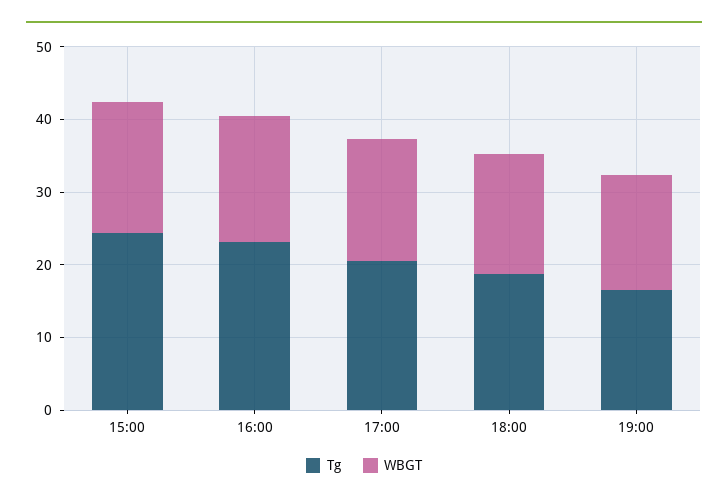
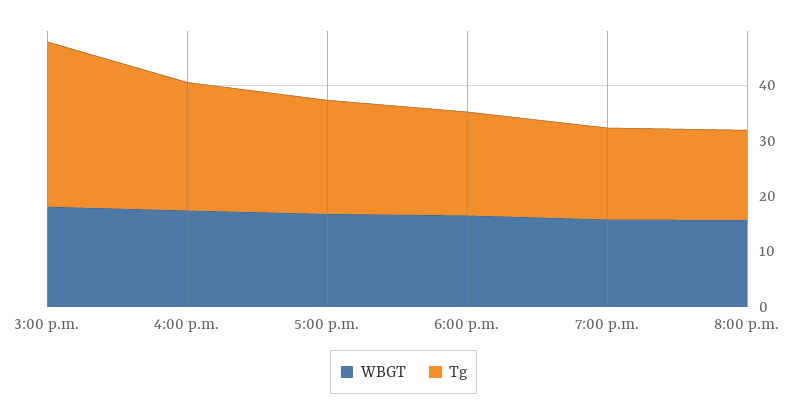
Tg, 15:00: 24 -> 30
WBGT, 8:00 p.m.: none -> 16
Tg, 8:00 p.m.: none -> 16

